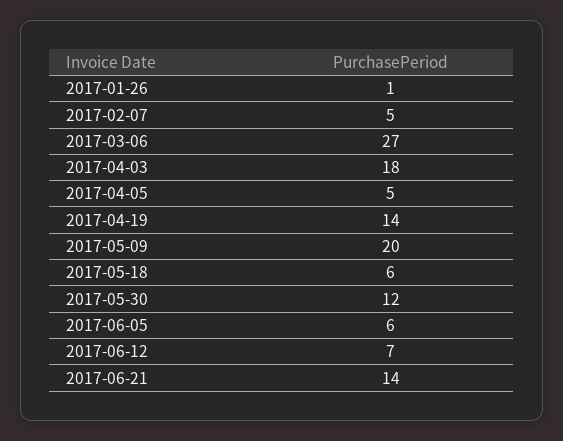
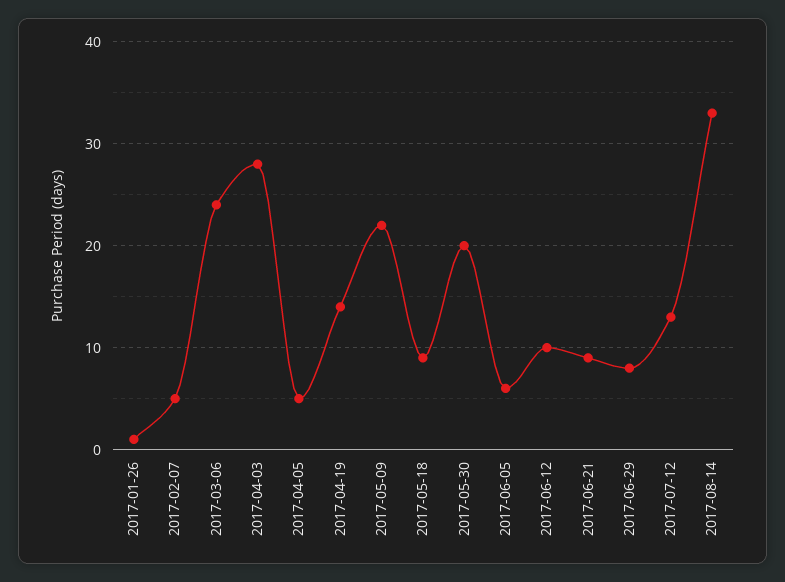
2017-03-06: 27 -> 24
2017-04-03: 18 -> 28
2017-05-09: 20 -> 22
2017-05-18: 6 -> 9
2017-05-30: 12 -> 20
2017-06-12: 7 -> 10
2017-06-21: 14 -> 9
2017-06-29: none -> 8
2017-07-12: none -> 13
2017-08-14: none -> 33

